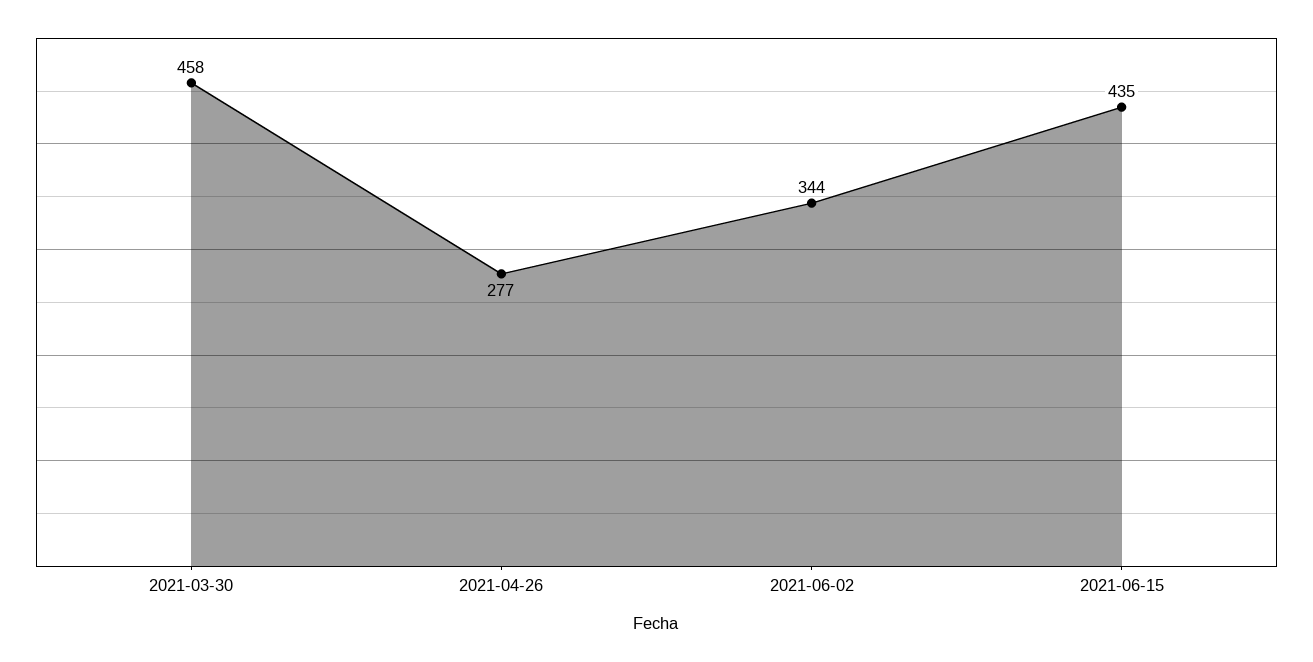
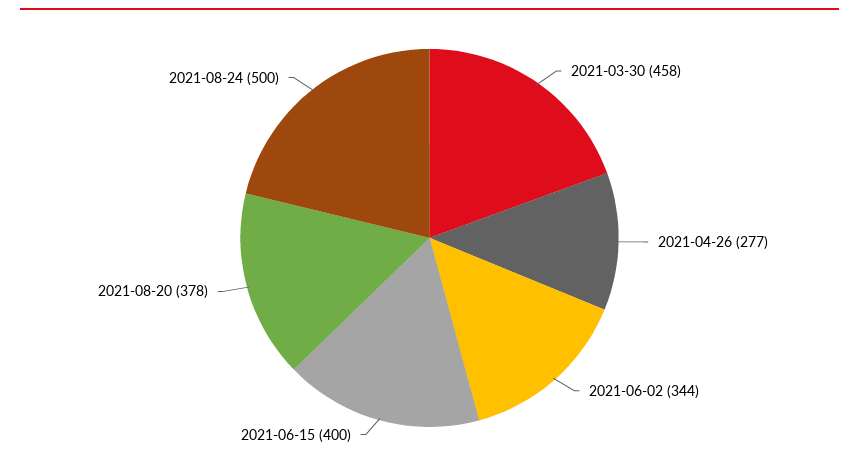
2021-06-15: 435 -> 400
2021-08-20: none -> 378
2021-08-24: none -> 500

